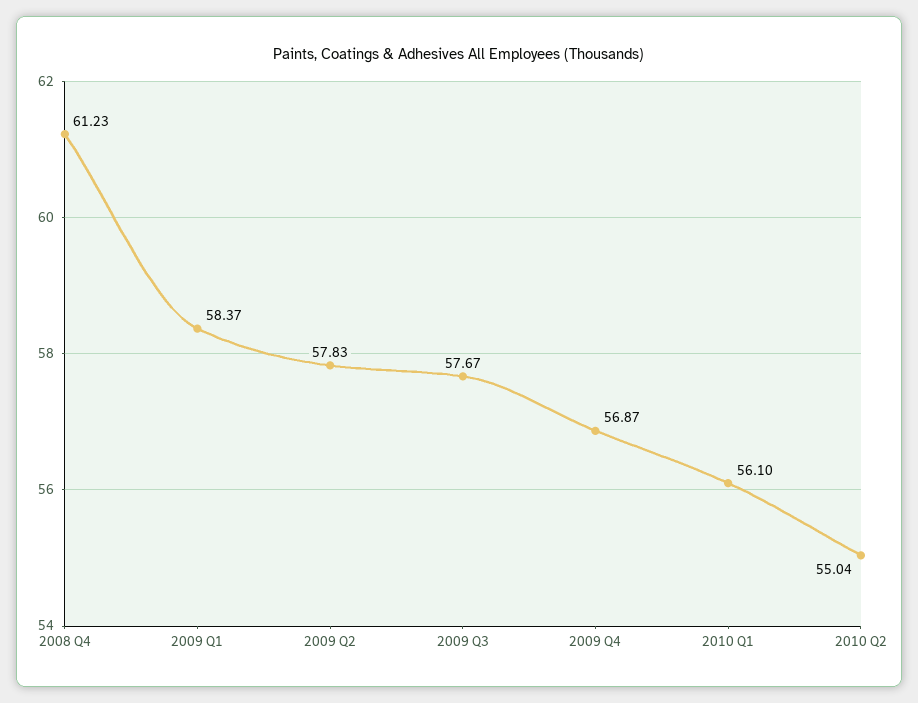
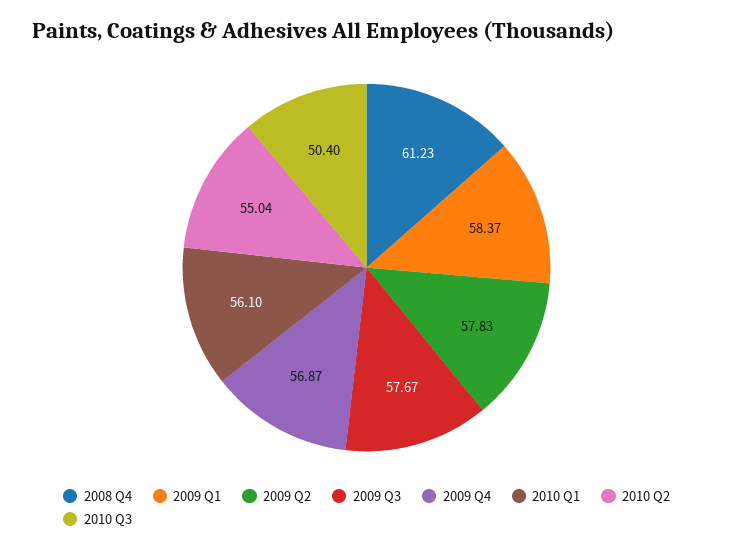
2010 Q3: none -> 50.4

